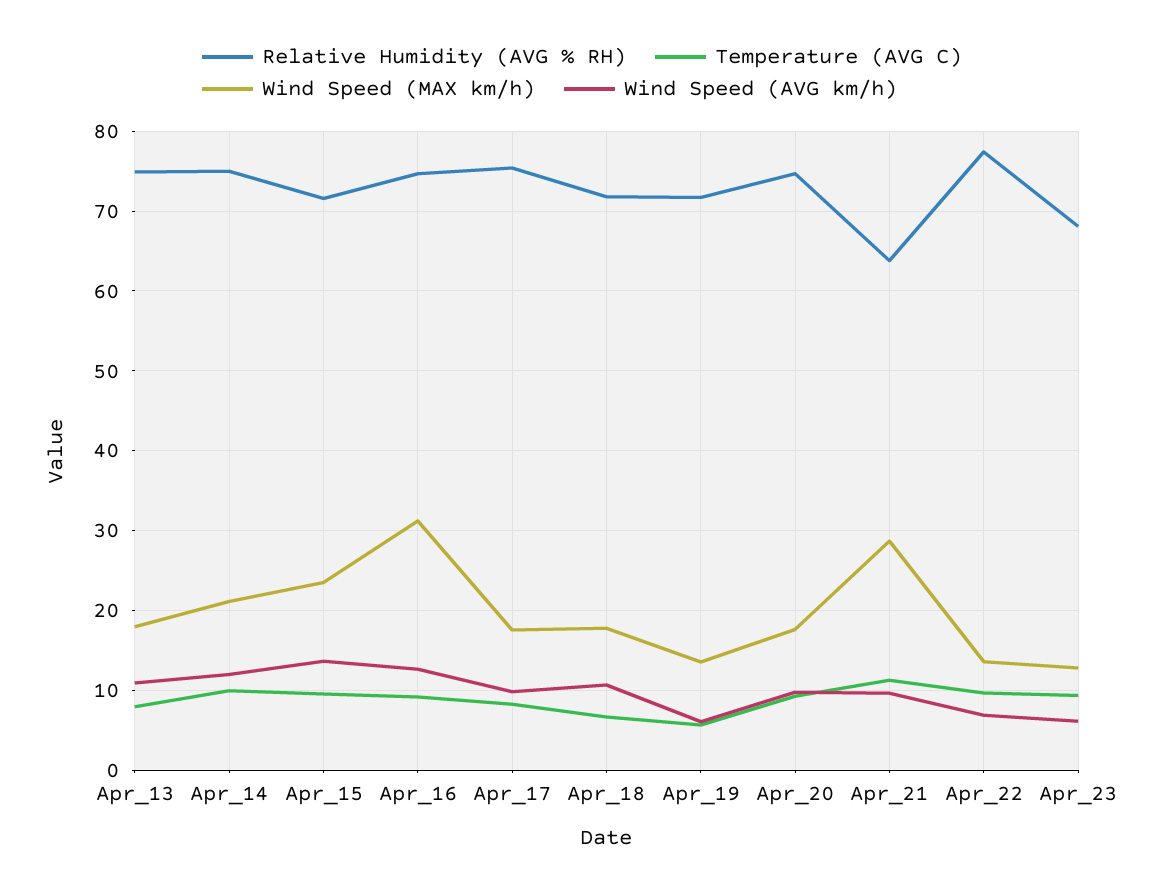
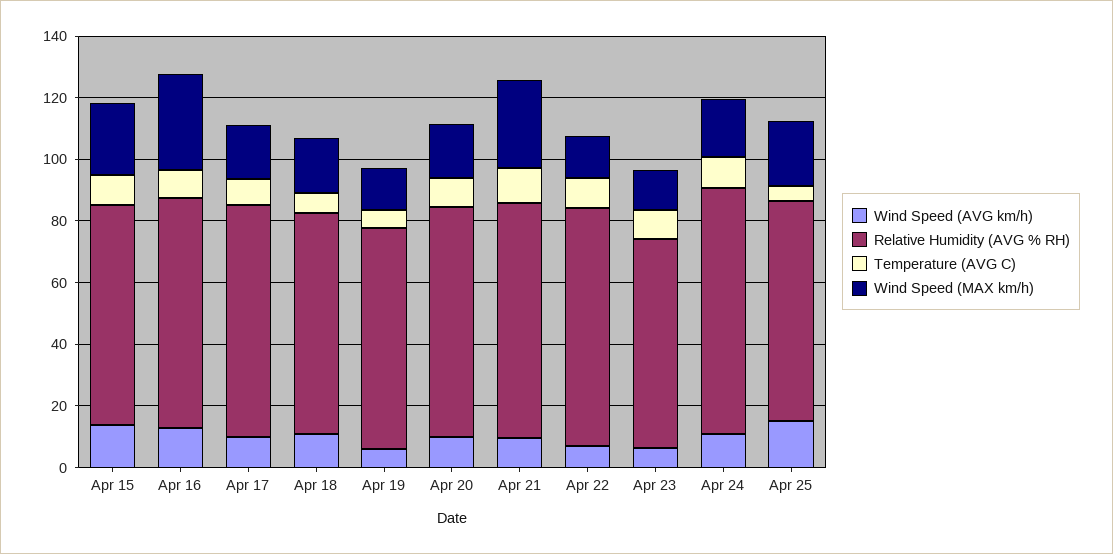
Relative Humidity (AVG % RH), Apr_13: 75 -> none
Temperature (AVG C), Apr_13: 8 -> none
Wind Speed (MAX km/h), Apr_13: 18 -> none
Wind Speed (AVG km/h), Apr_13: 11 -> none
Relative Humidity (AVG % RH), Apr_14: 75 -> none
Temperature (AVG C), Apr_14: 10 -> none
Wind Speed (MAX km/h), Apr_14: 21 -> none
Wind Speed (AVG km/h), Apr_14: 12 -> none
Relative Humidity (AVG % RH), Apr_21: 64 -> 75
Wind Speed (AVG km/h), Apr 24: none -> 10
Relative Humidity (AVG % RH), Apr 24: none -> 80
Temperature (AVG C), Apr 24: none -> 10
Wind Speed (MAX km/h), Apr 24: none -> 20
Wind Speed (AVG km/h), Apr 25: none -> 15
Relative Humidity (AVG % RH), Apr 25: none -> 70
Temperature (AVG C), Apr 25: none -> 5
Wind Speed (MAX km/h), Apr 25: none -> 20

